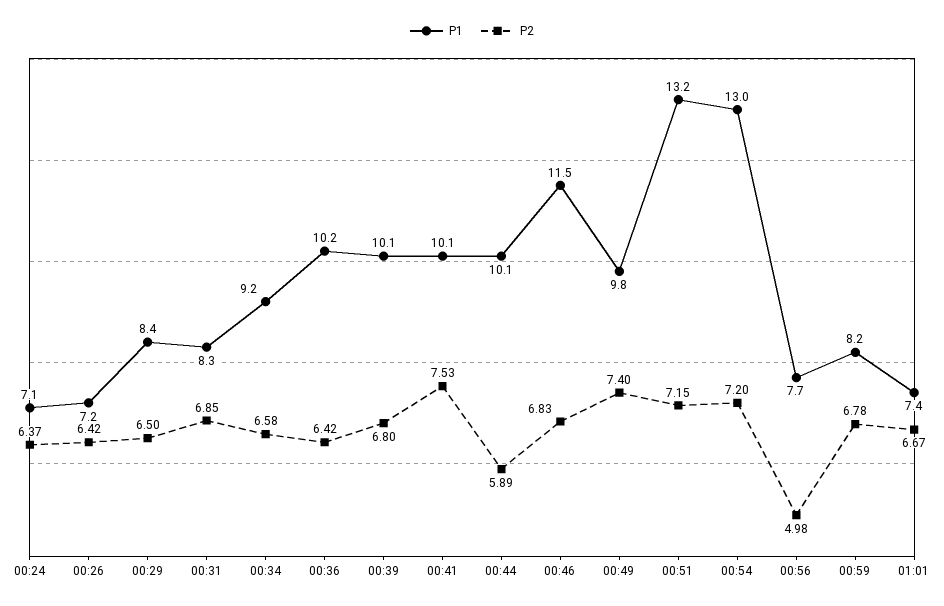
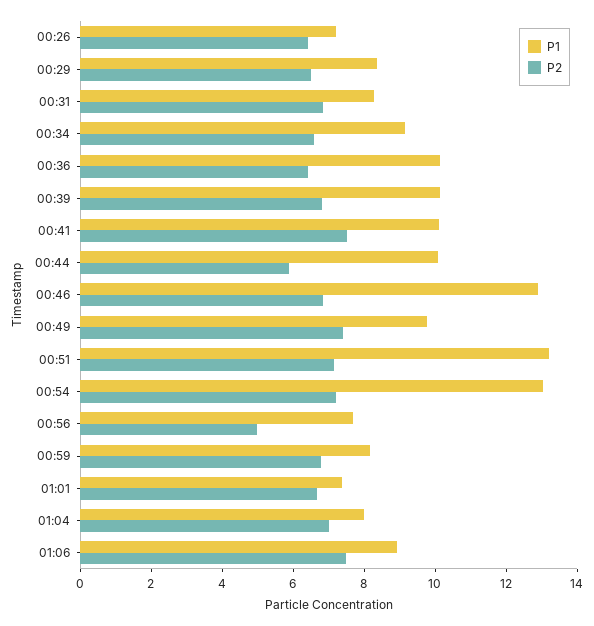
P1, 00:24: 7.1 -> none
P2, 00:24: 6.37 -> none
P1, 00:46: 11.5 -> 13
P1, 01:04: none -> 8
P2, 01:04: none -> 7
P1, 01:06: none -> 9
P2, 01:06: none -> 7.5

